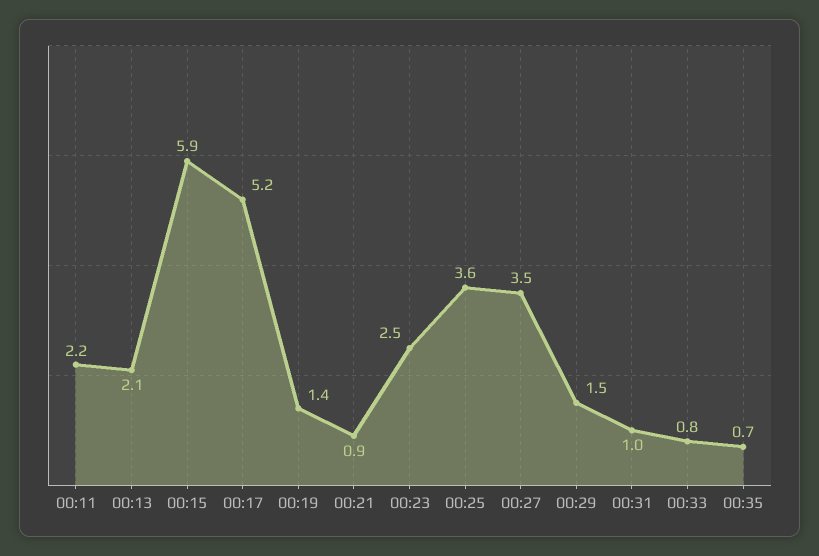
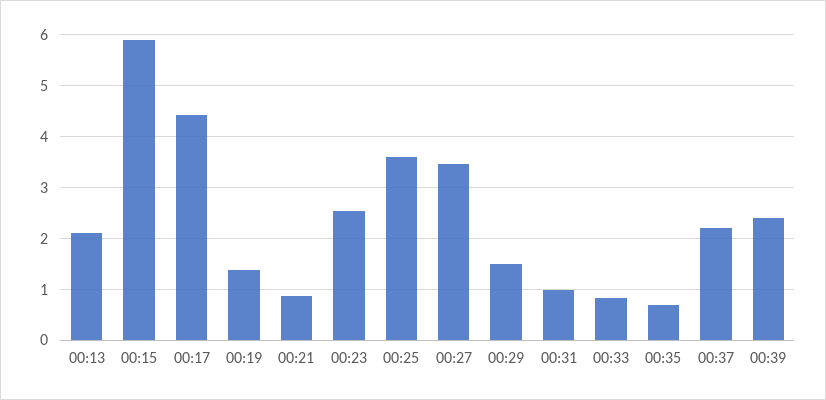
00:11: 2.2 -> none
00:17: 5.2 -> 4.4
00:37: none -> 2.2
00:39: none -> 2.4

